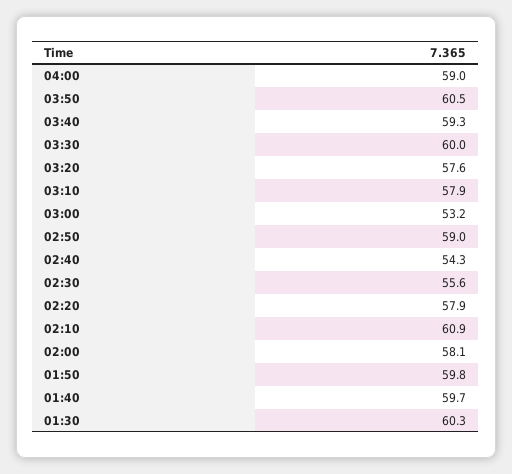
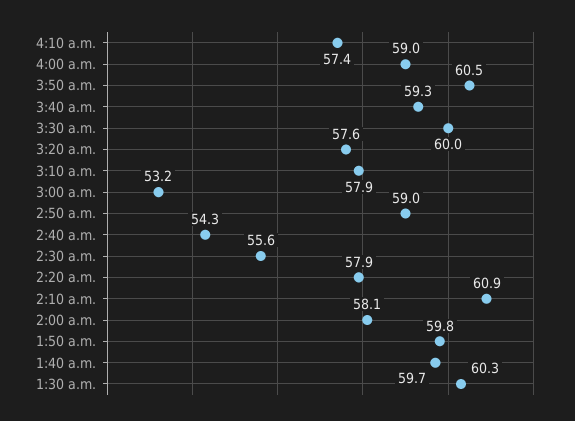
4:10 a.m.: none -> 57.4

